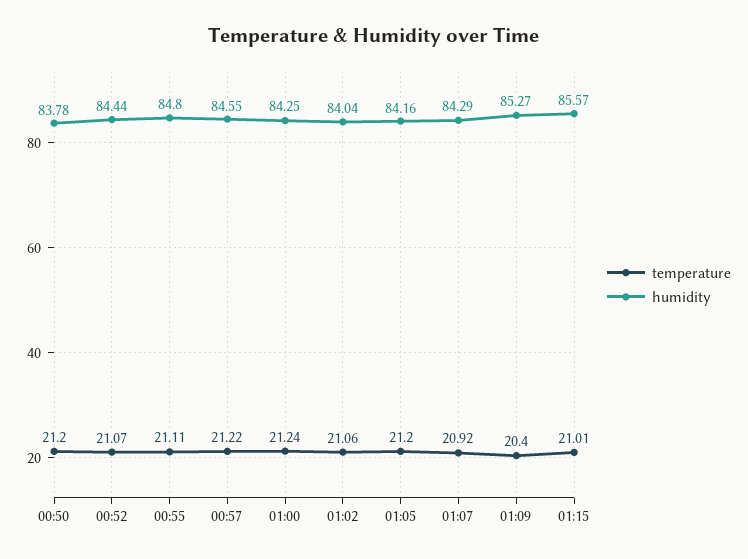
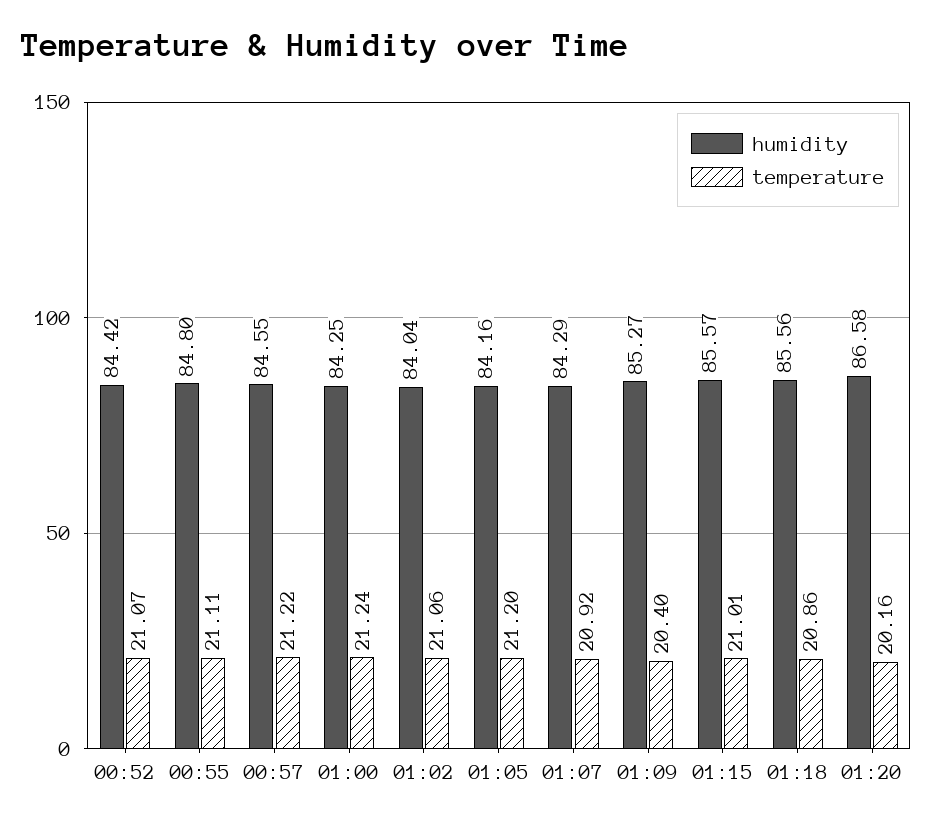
temperature, 00:50: 21.2 -> none
humidity, 00:50: 83.78 -> none
humidity, 00:52: 84.44 -> 84.42
humidity, 01:18: none -> 85.56
temperature, 01:18: none -> 20.86
humidity, 01:20: none -> 86.58
temperature, 01:20: none -> 20.16

